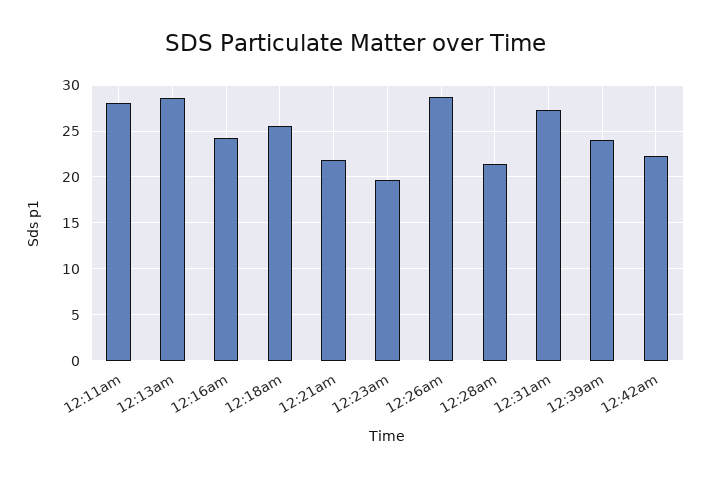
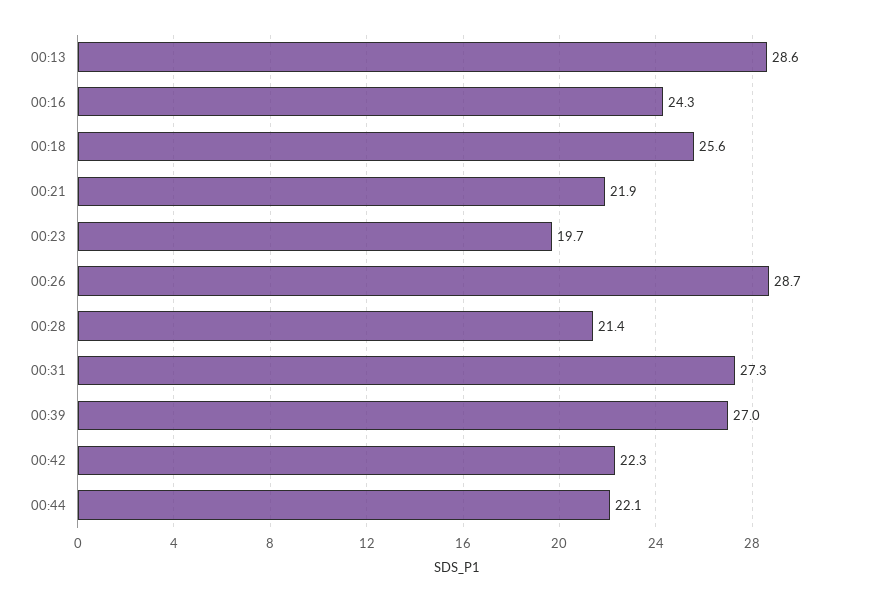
12:11am: 28 -> none
12:39am: 24 -> 27
00:44: none -> 22.1

